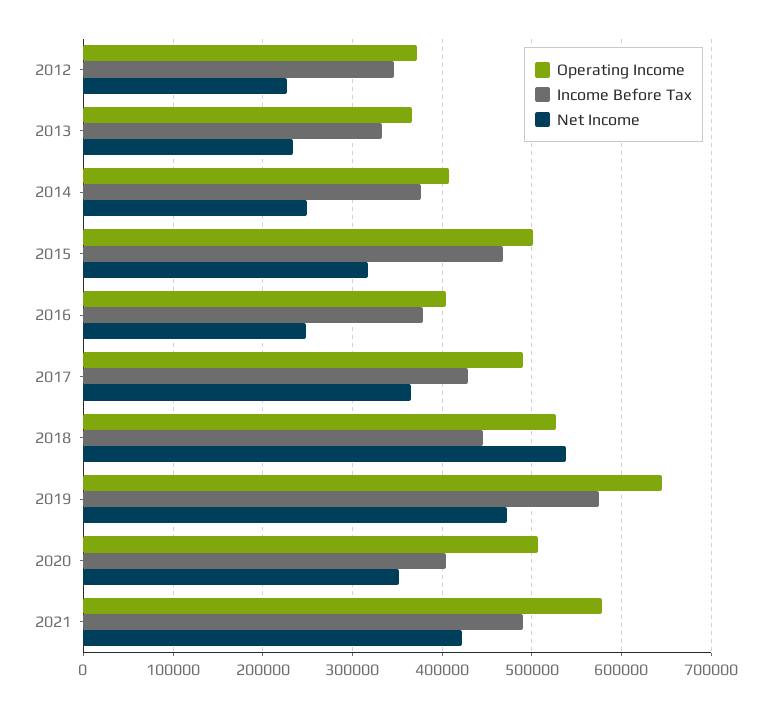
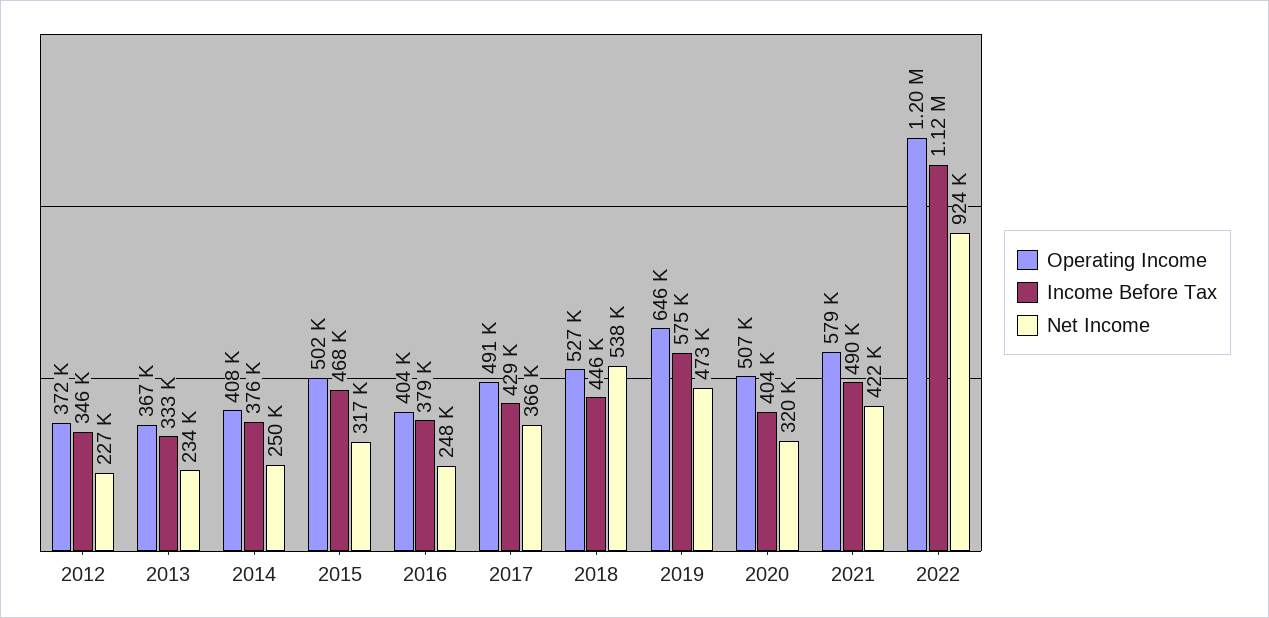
Net Income, 2020: 350000 -> 320000
Operating Income, 2022: none -> 1200000
Income Before Tax, 2022: none -> 1120000
Net Income, 2022: none -> 924000

